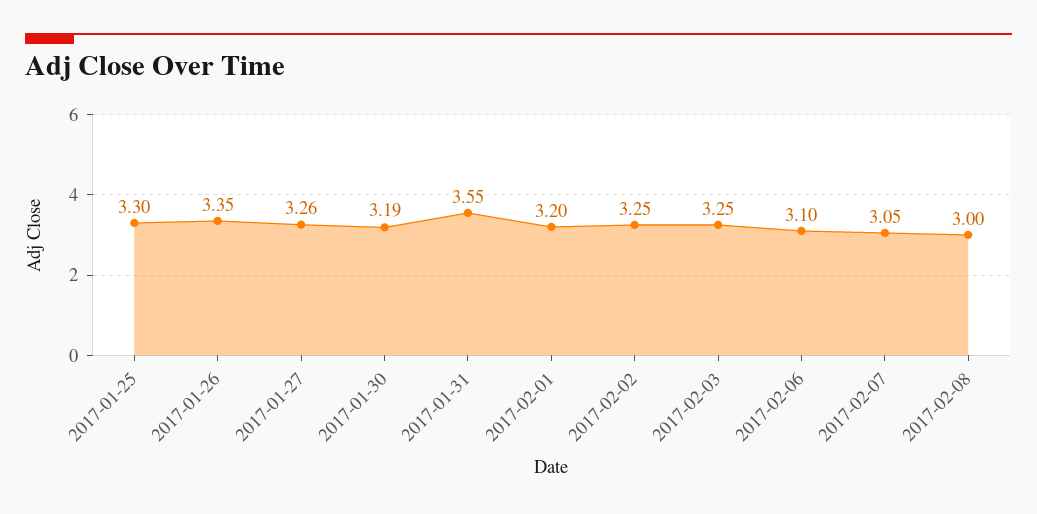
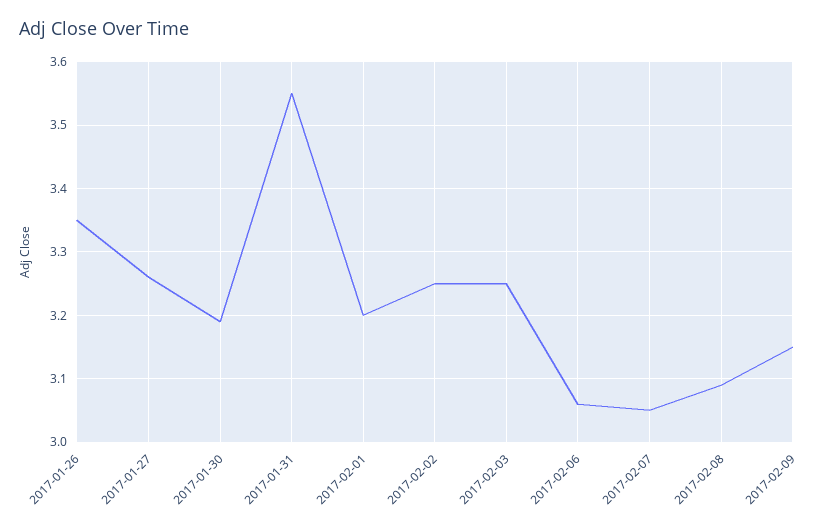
2017-01-25: 3.3 -> none
2017-02-06: 3.1 -> 3.06
2017-02-08: 3 -> 3.09
2017-02-09: none -> 3.15

